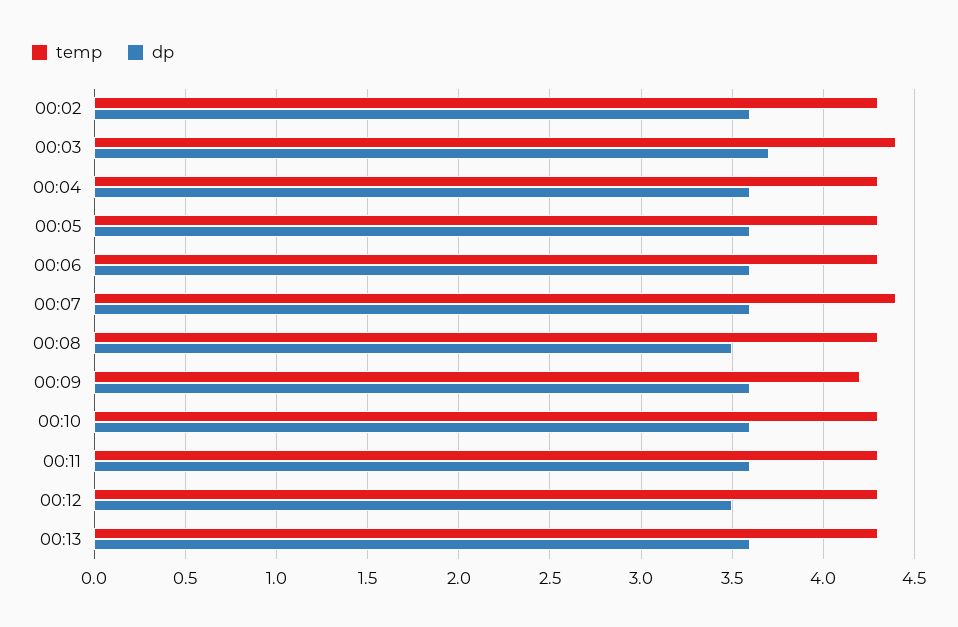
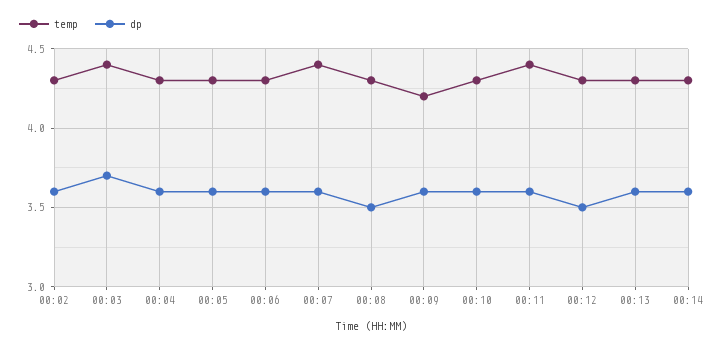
temp, 00:11: 4.3 -> 4.4
temp, 00:14: none -> 4.3
dp, 00:14: none -> 3.6

